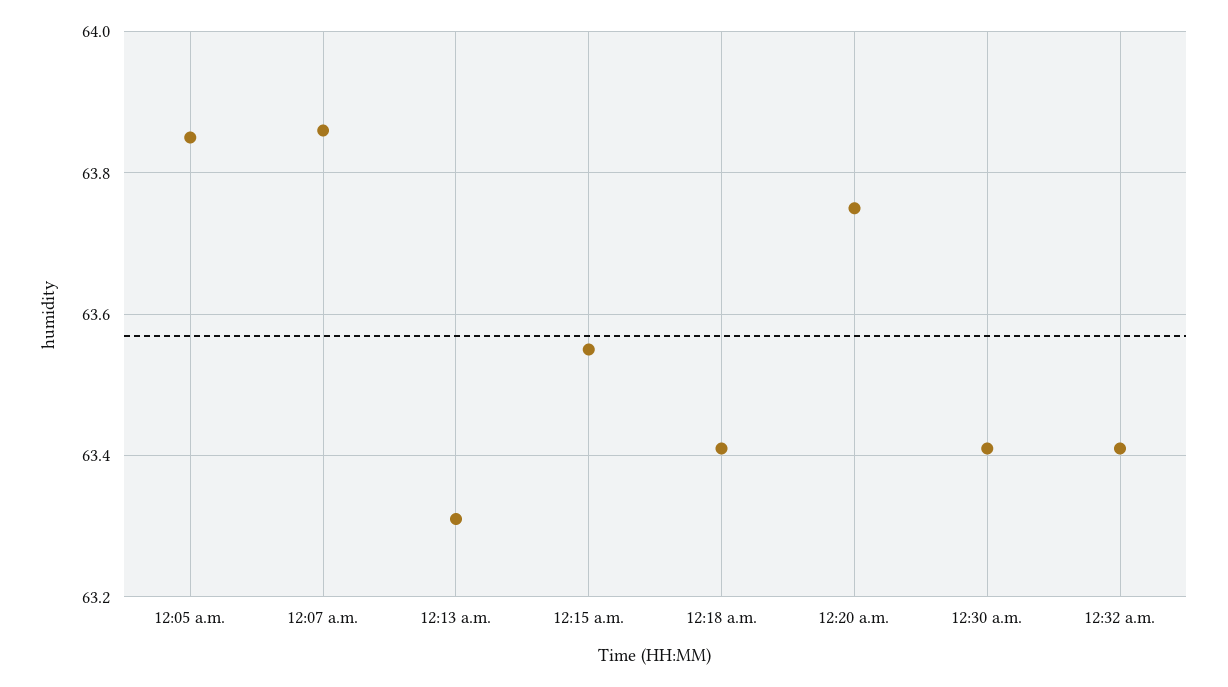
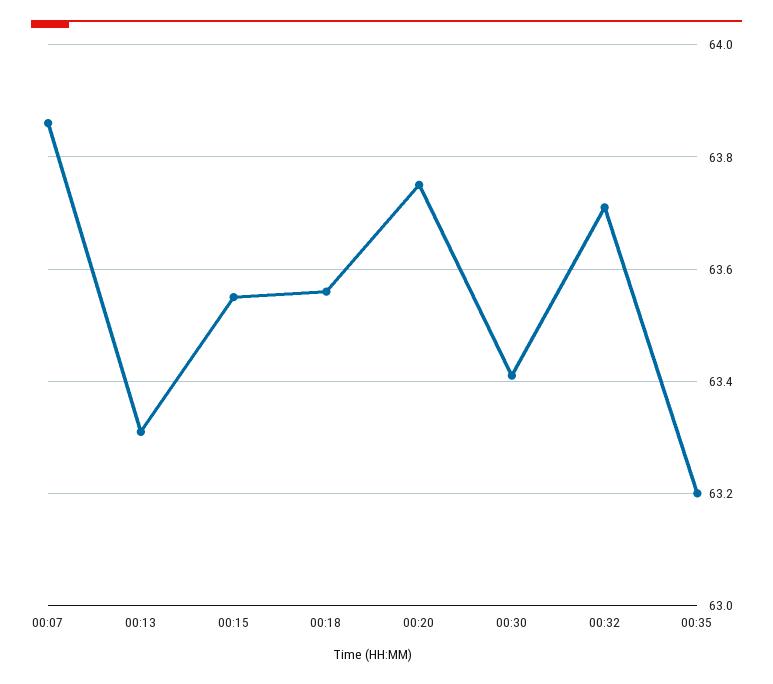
12:05 a.m.: 63.85 -> none
12:18 a.m.: 63.4 -> 63.55
12:32 a.m.: 63.4 -> 63.7
00:35: none -> 63.2

